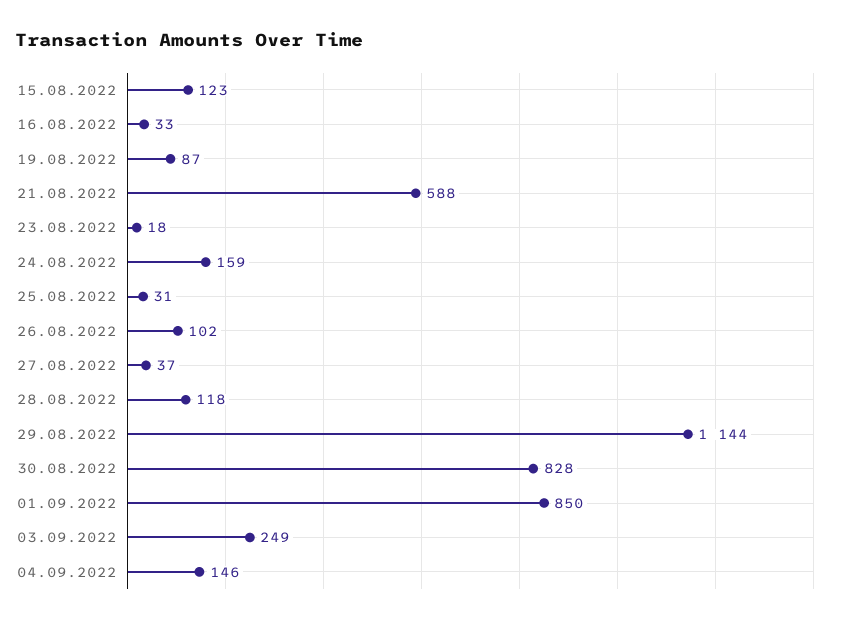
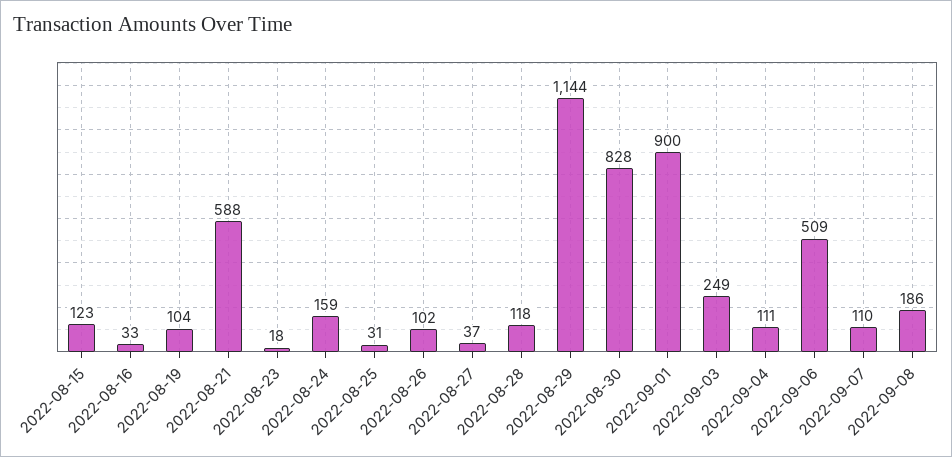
19.08.2022: 87 -> 104
01.09.2022: 850 -> 900
04.09.2022: 146 -> 111
2022-09-06: none -> 509
2022-09-07: none -> 110
2022-09-08: none -> 186

